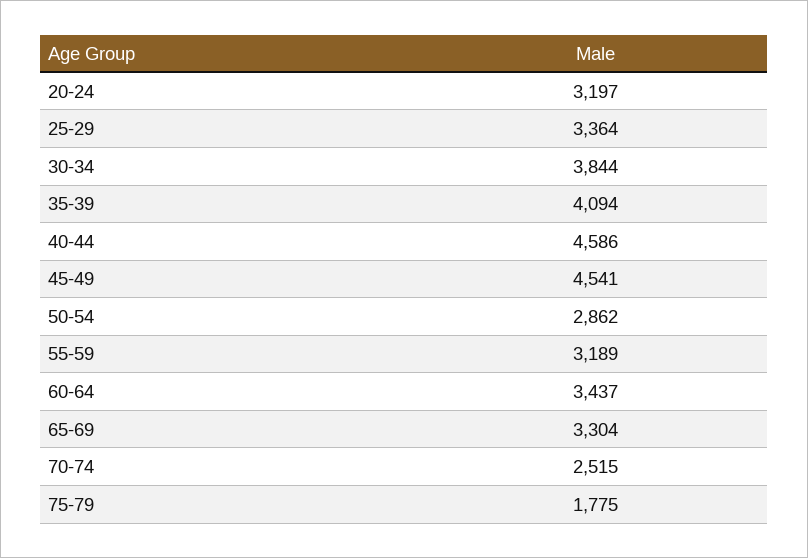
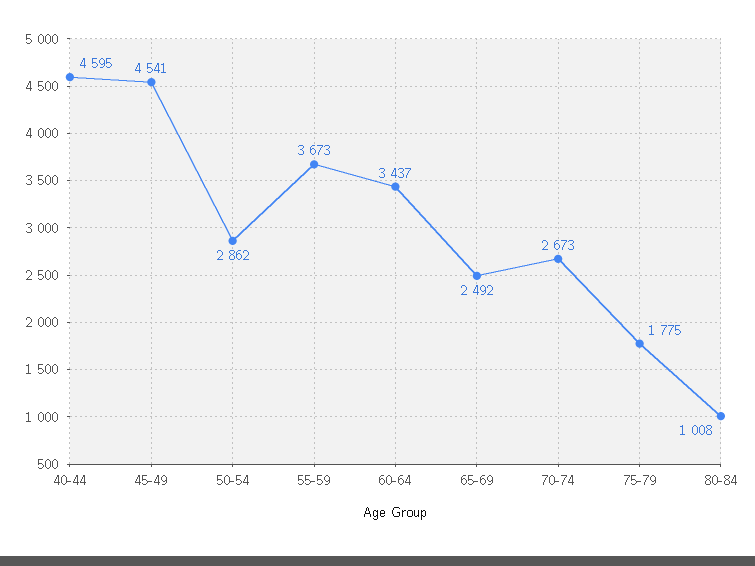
20-24: 3197 -> none
25-29: 3364 -> none
30-34: 3844 -> none
35-39: 4094 -> none
40-44: 4586 -> 4595
55-59: 3189 -> 3673
65-69: 3304 -> 2492
70-74: 2515 -> 2673
80-84: none -> 1008

